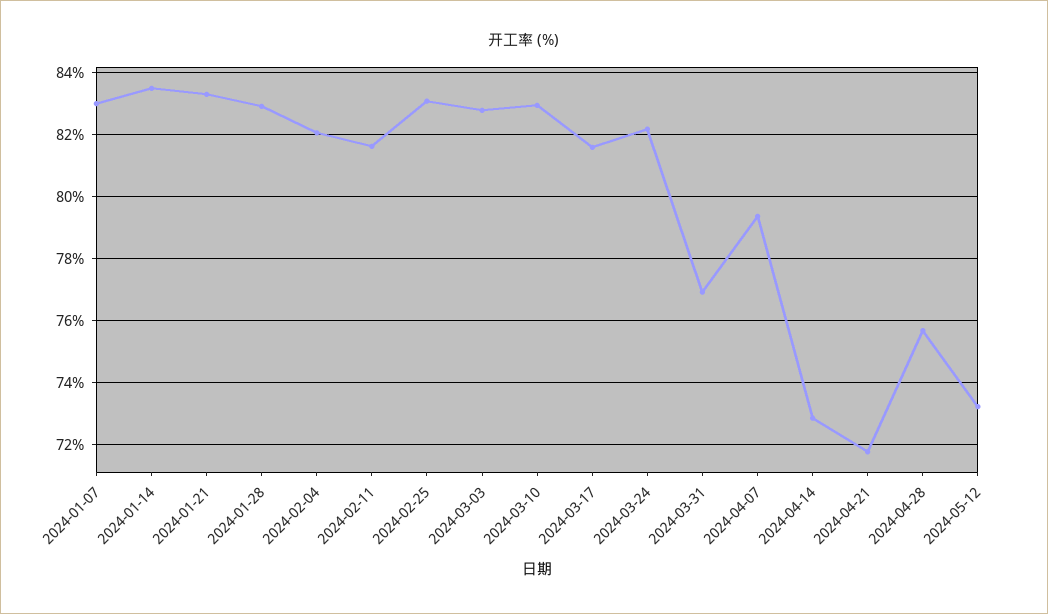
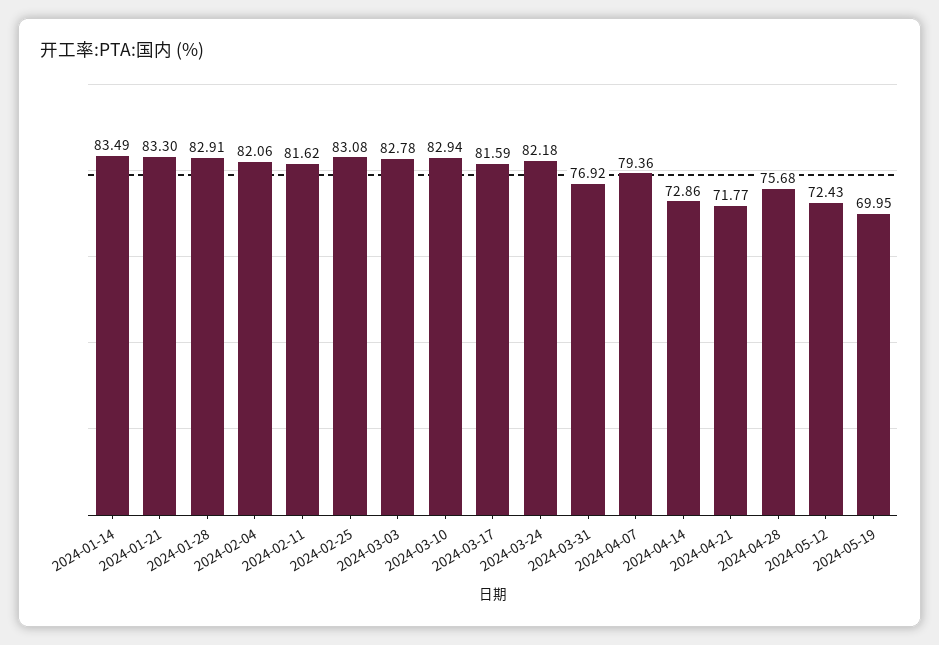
2024-01-07: 83 -> none
2024-05-12: 73.2 -> 72.43
2024-05-19: none -> 69.95

